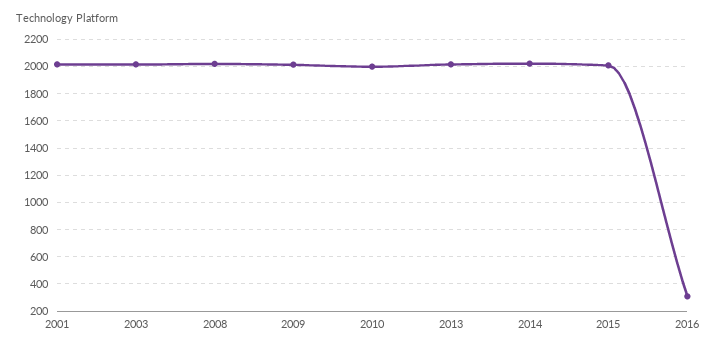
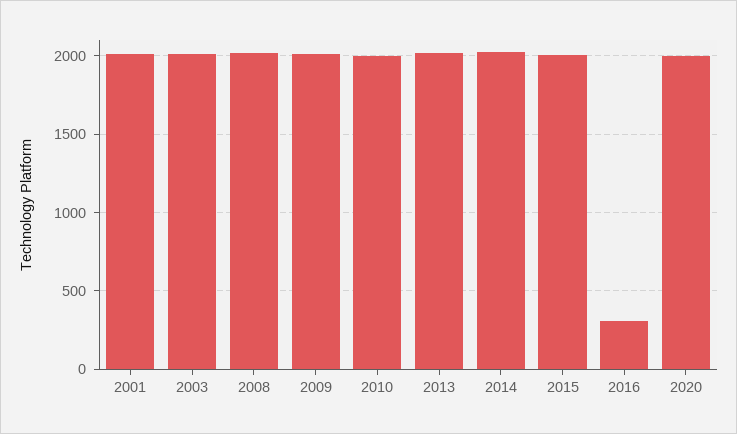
2020: none -> 2000

